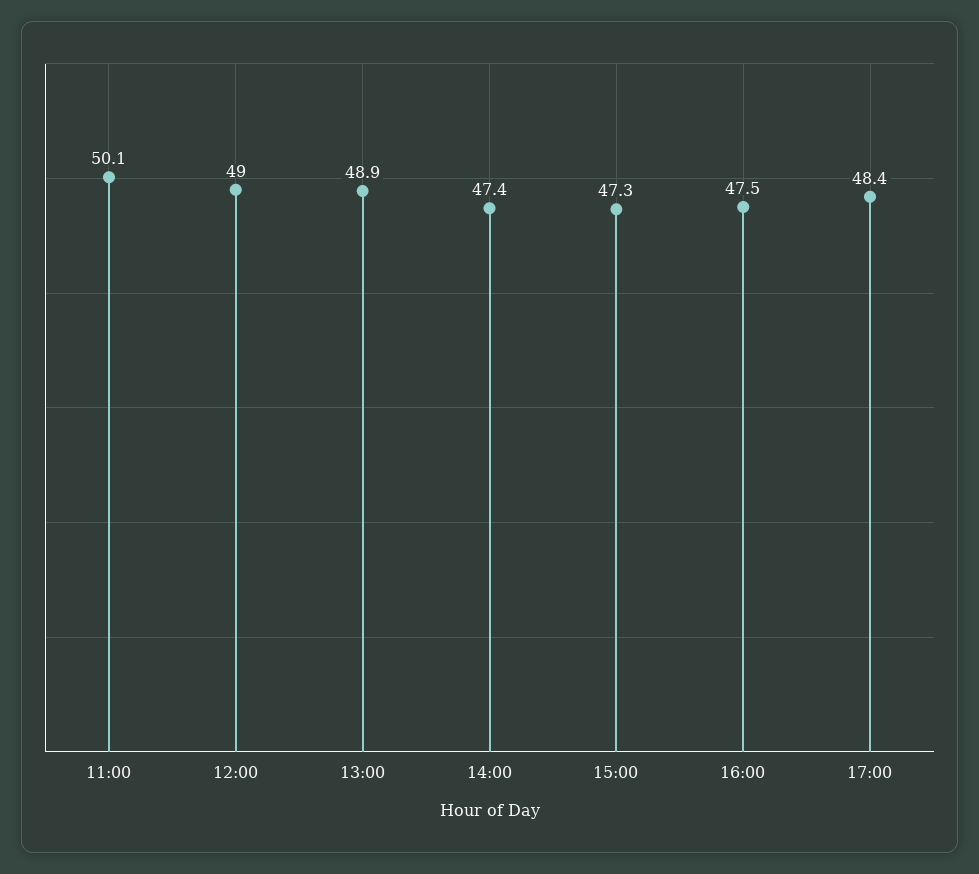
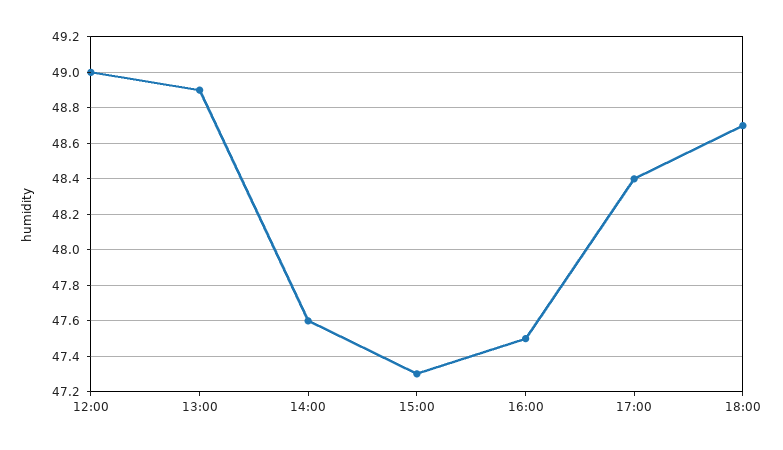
11:00: 50.1 -> none
14:00: 47.4 -> 47.6
18:00: none -> 48.7

